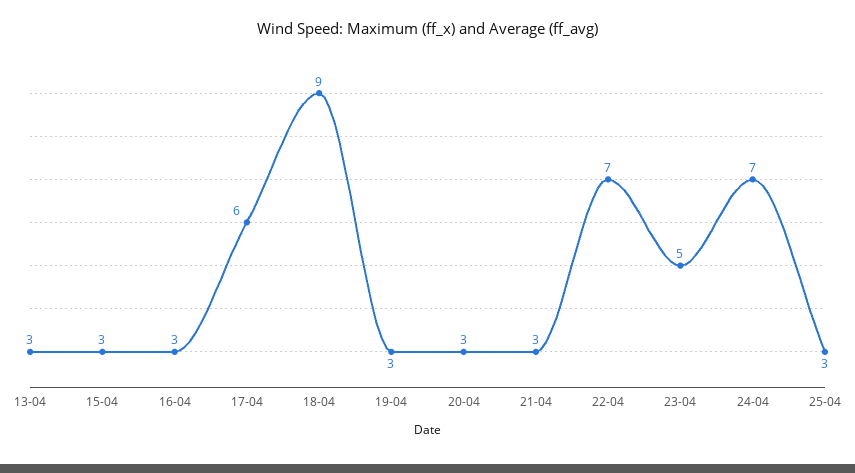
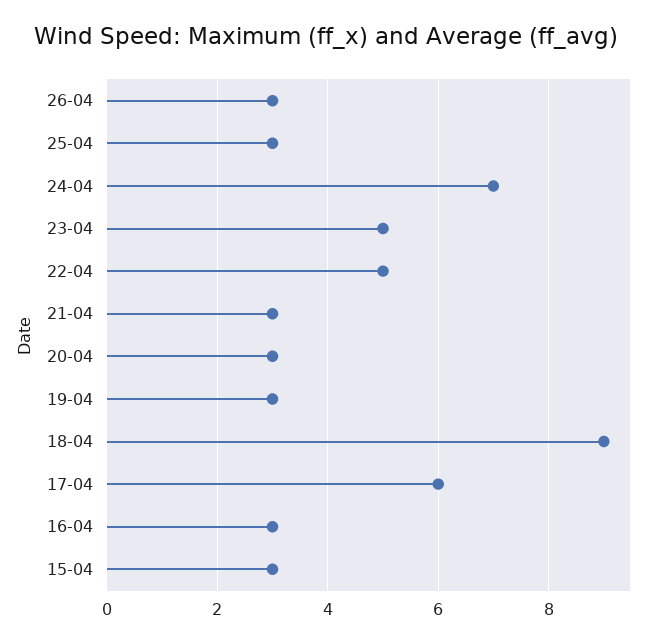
13-04: 3 -> none
22-04: 7 -> 5
26-04: none -> 3

